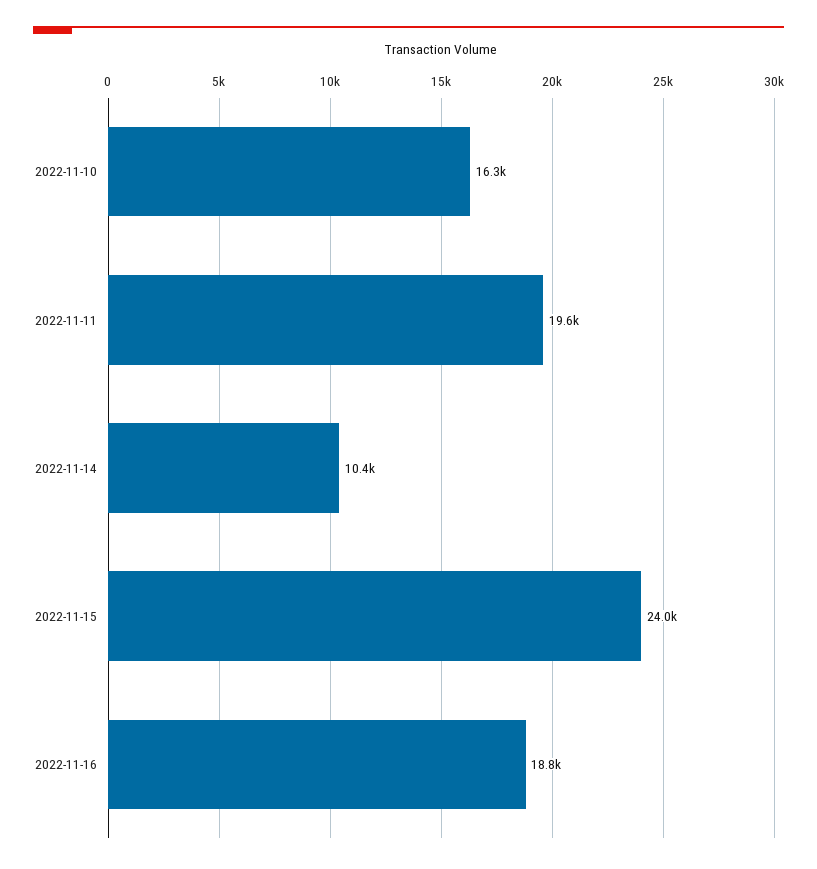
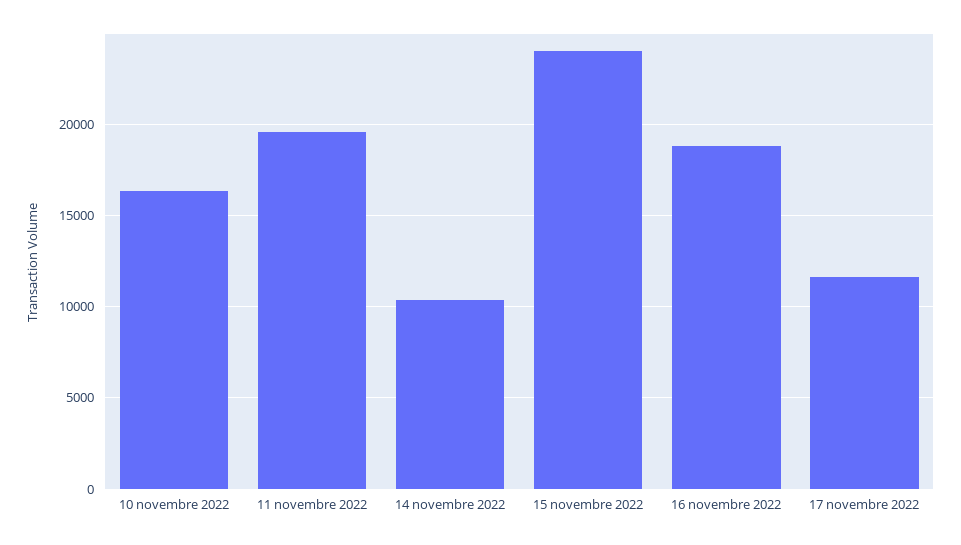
17 novembre 2022: none -> 11500

